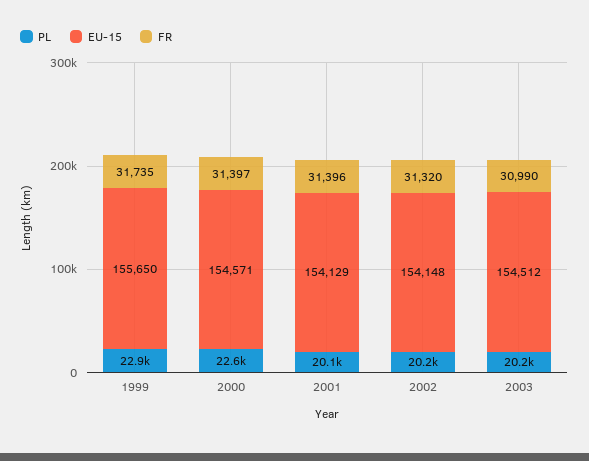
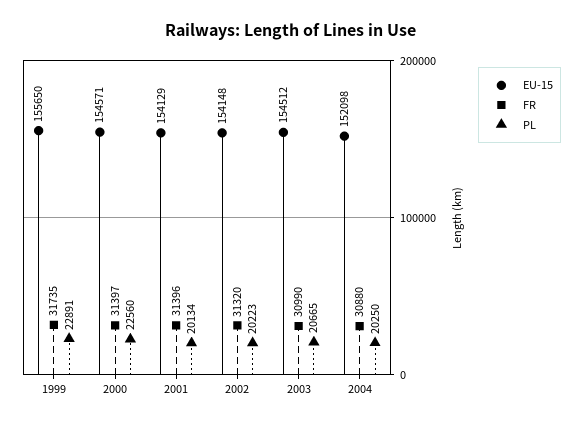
PL, 2003: 20200 -> 20665
EU-15, 2004: none -> 152098
FR, 2004: none -> 30880
PL, 2004: none -> 20250

